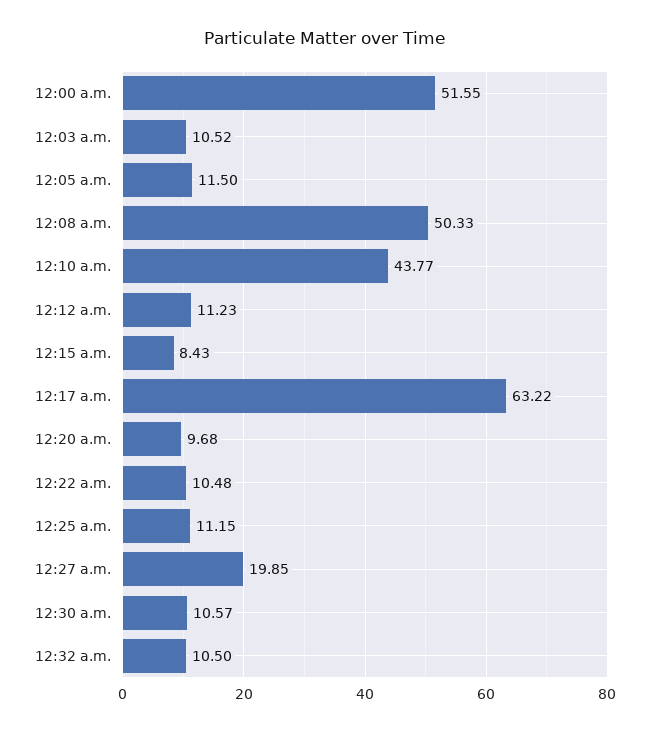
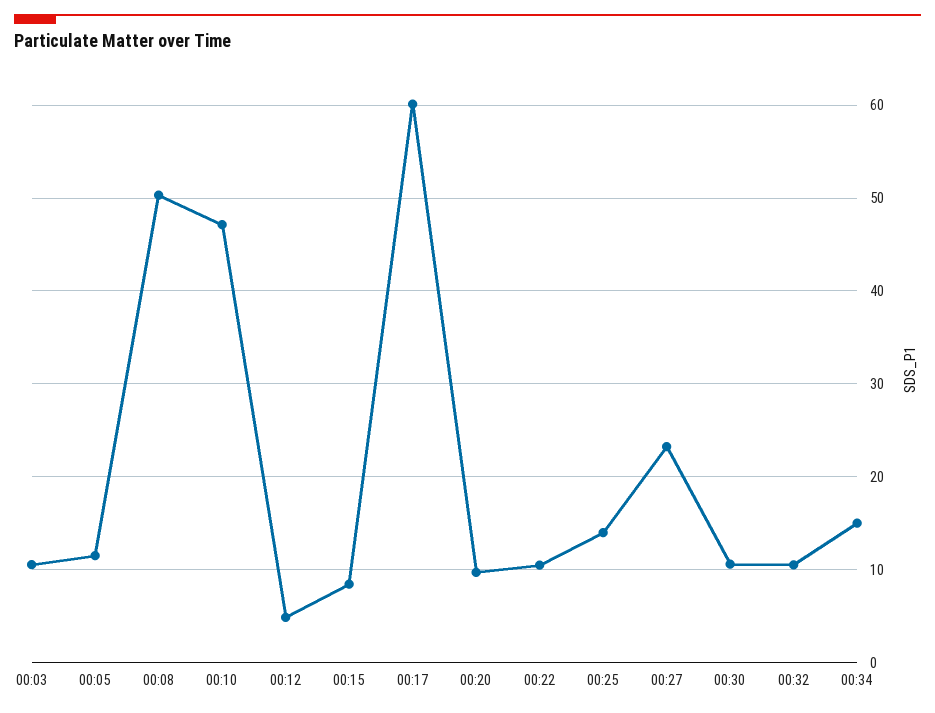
12:00 a.m.: 51.55 -> none
12:10 a.m.: 43.77 -> 47
12:12 a.m.: 11.23 -> 5
12:17 a.m.: 63.22 -> 60
12:25 a.m.: 11.15 -> 14
12:27 a.m.: 19.85 -> 23
00:34: none -> 15

